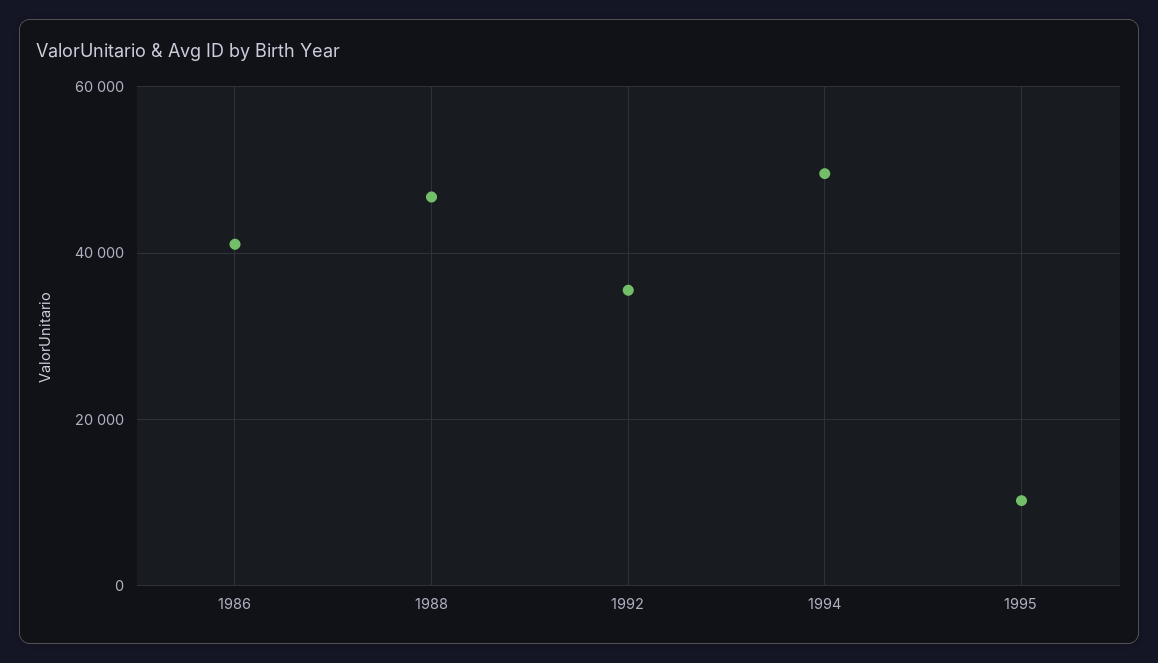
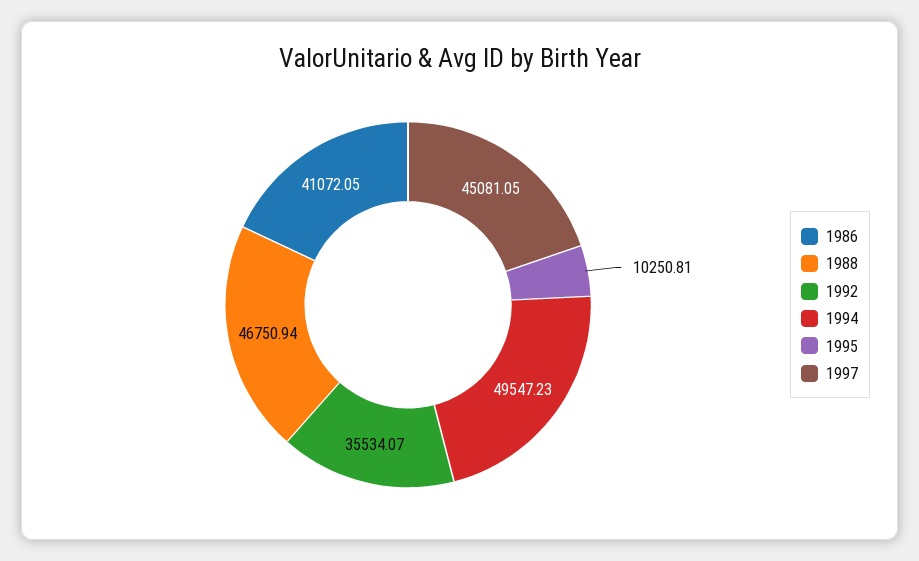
1997: none -> 45081.05

